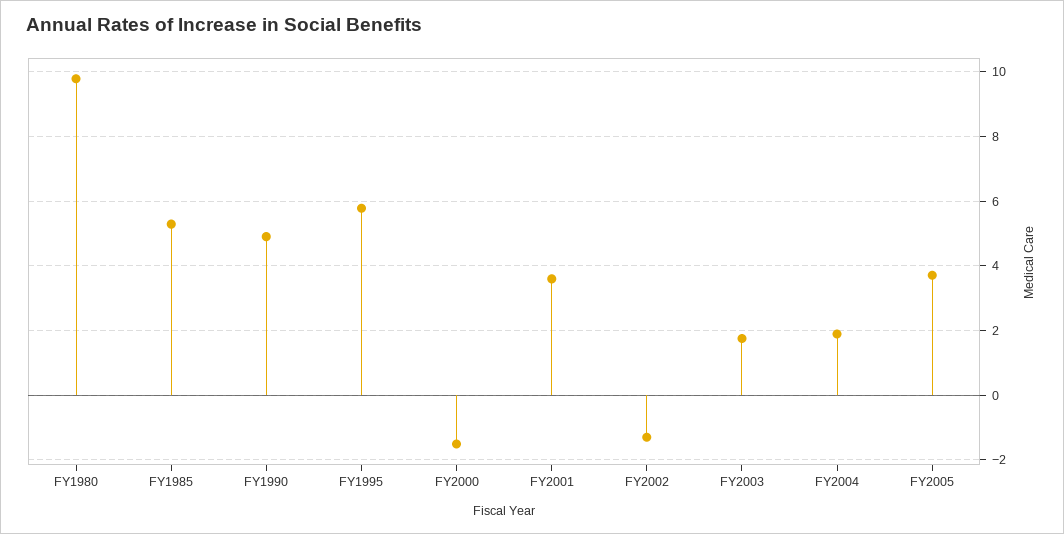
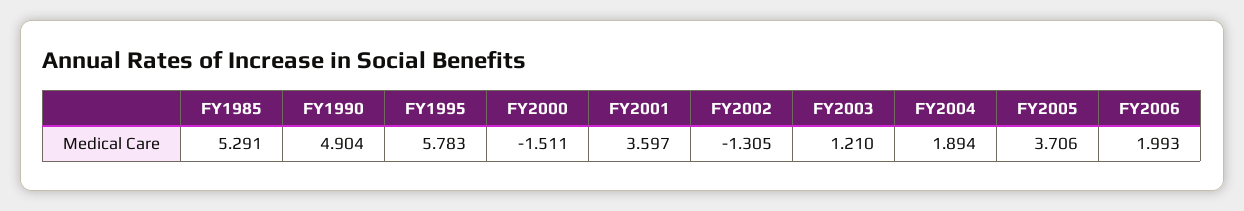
FY1980: 9.8 -> none
FY2003: 1.8 -> 1.21
FY2006: none -> 1.993

